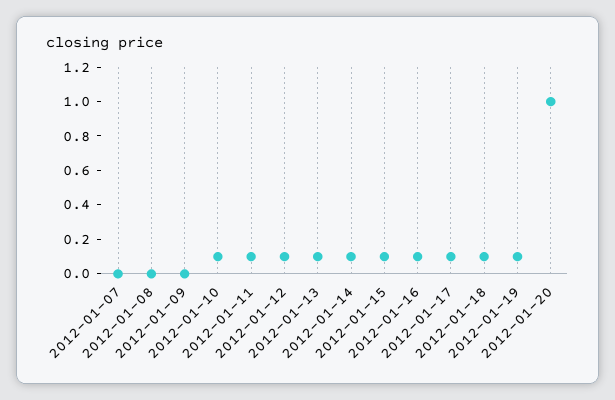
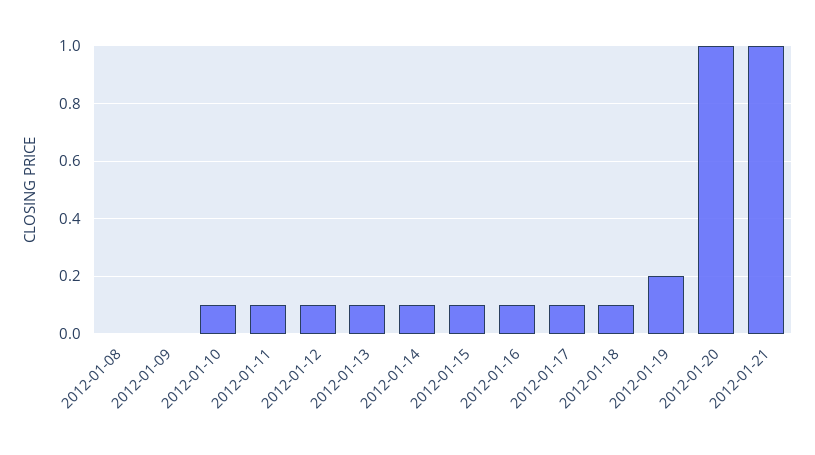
2012-01-07: 0 -> none
2012-01-19: 0.1 -> 0.2
2012-01-21: none -> 1

